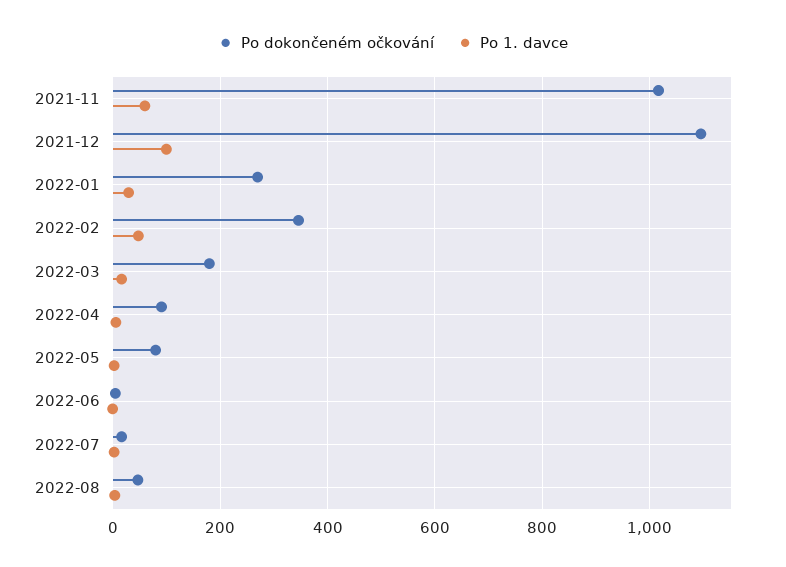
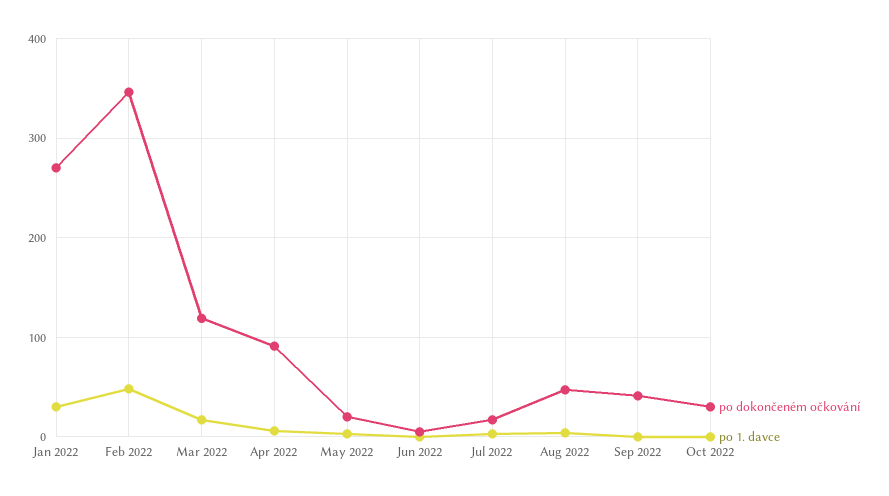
Po dokončeném očkování, 2021-11: 1020 -> none
Po 1. davce, 2021-11: 60 -> none
Po dokončeném očkování, 2021-12: 1100 -> none
Po 1. davce, 2021-12: 100 -> none
Po dokončeném očkování, 2022-03: 180 -> 120
Po dokončeném očkování, 2022-05: 80 -> 20
Po dokončeném očkování, Sep 2022: none -> 40
Po 1. davce, Sep 2022: none -> 0
Po dokončeném očkování, Oct 2022: none -> 30
Po 1. davce, Oct 2022: none -> 0

